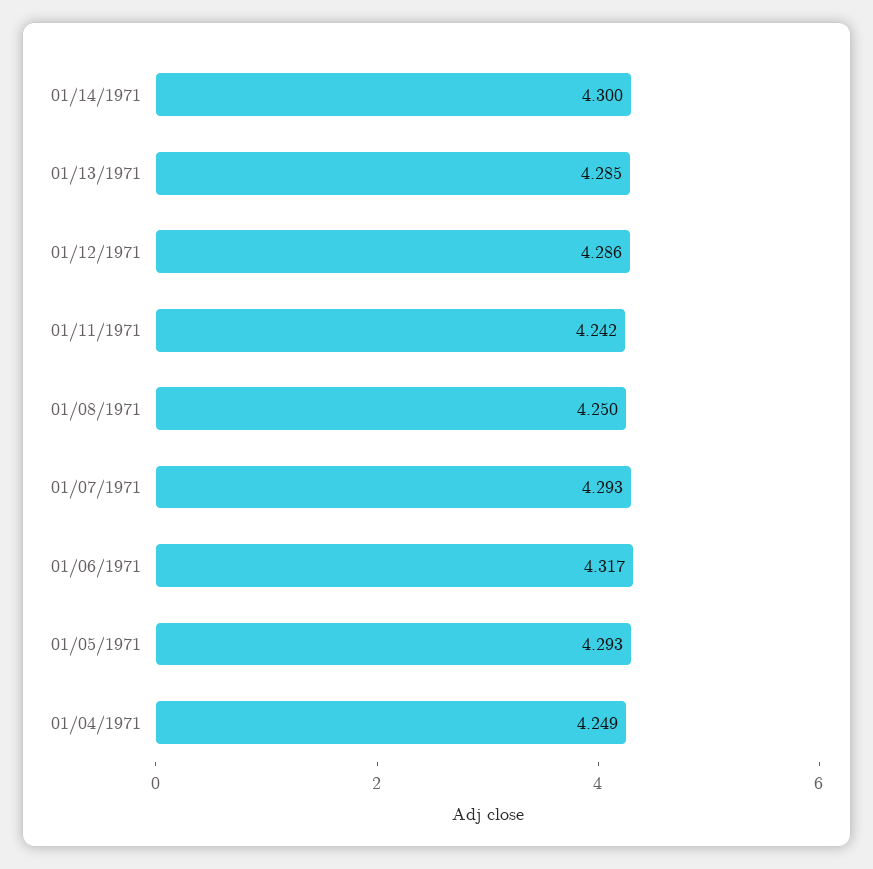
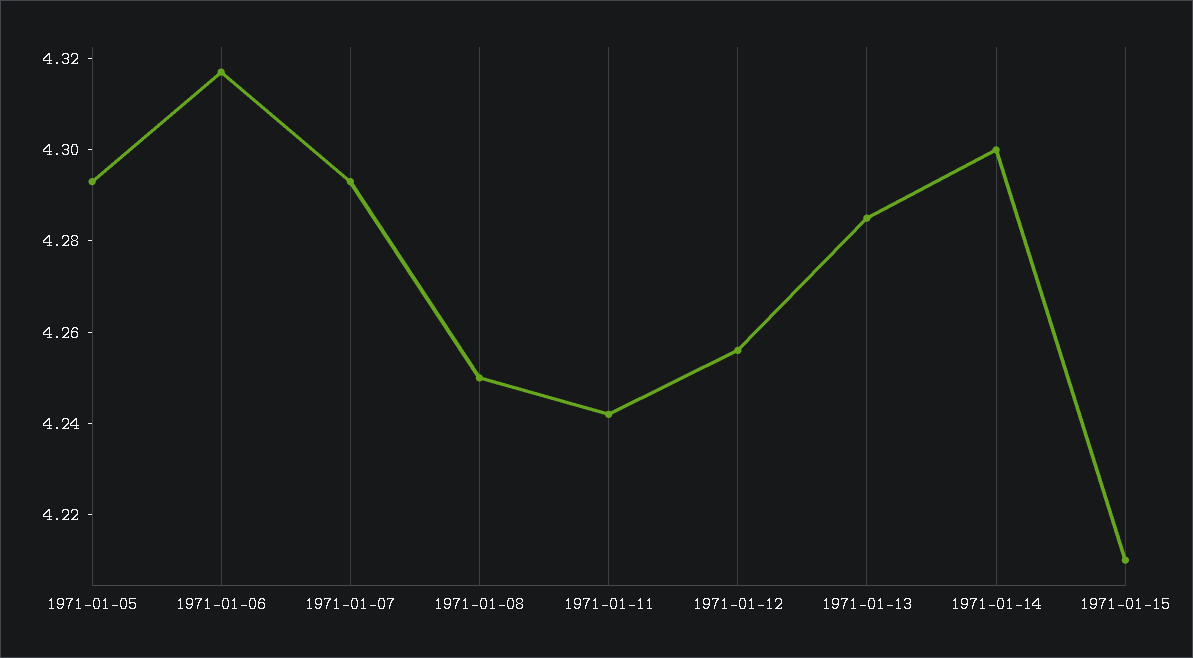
01/12/1971: 4.286 -> 4.255
01/04/1971: 4.249 -> none
1971-01-15: none -> 4.21

